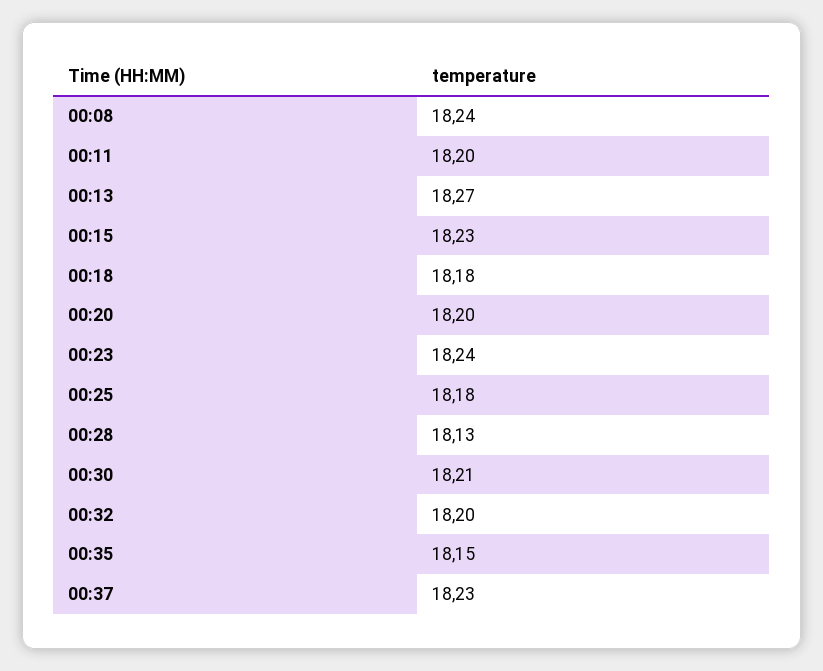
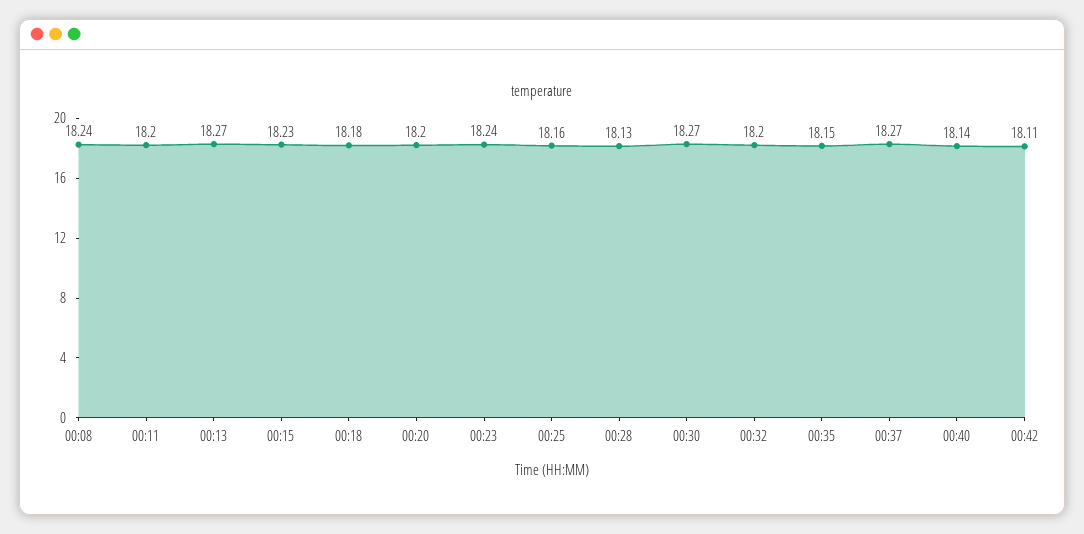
00:25: 18.18 -> 18.16
00:30: 18.21 -> 18.27
00:37: 18.23 -> 18.27
00:40: none -> 18.14
00:42: none -> 18.11

